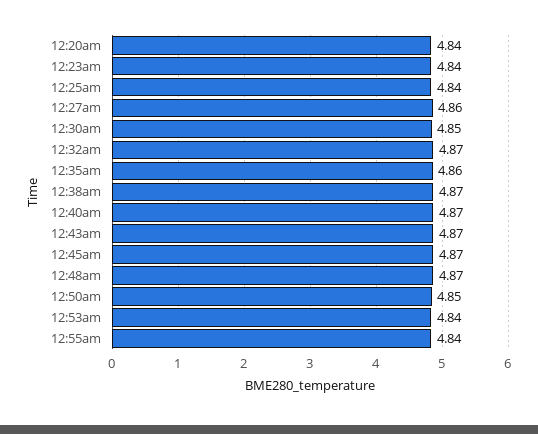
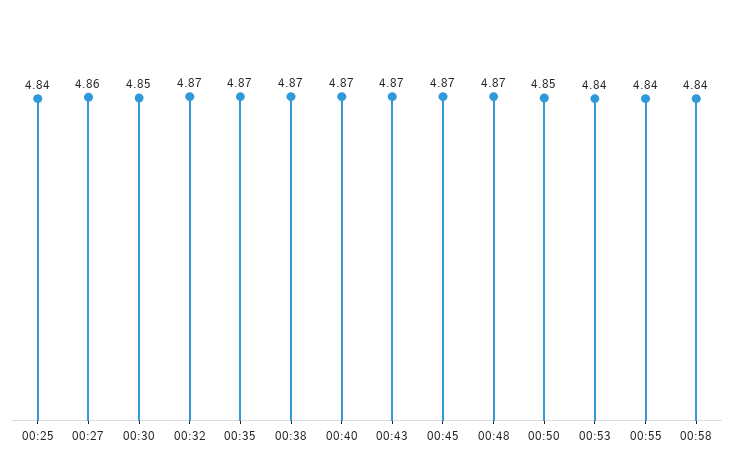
12:20am: 4.84 -> none
12:23am: 4.84 -> none
12:35am: 4.86 -> 4.87
00:58: none -> 4.84

